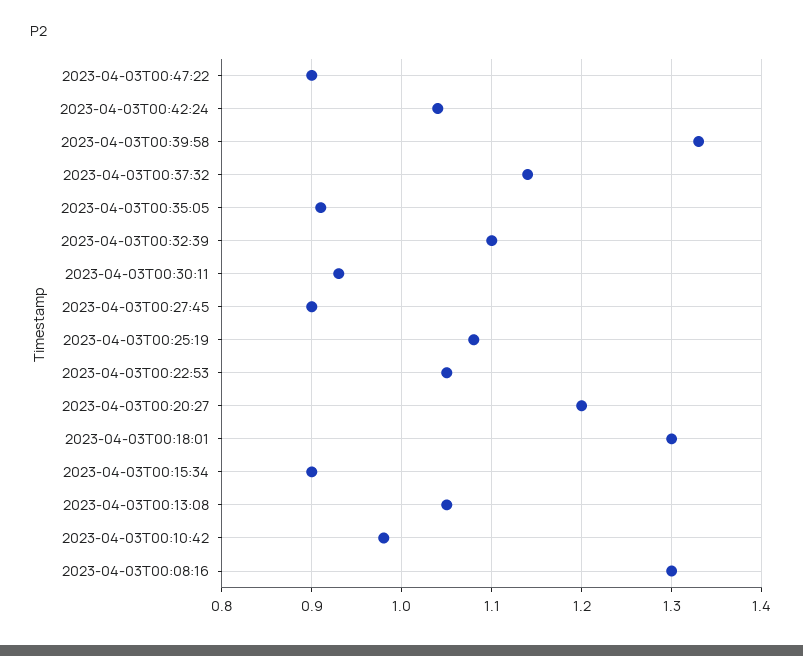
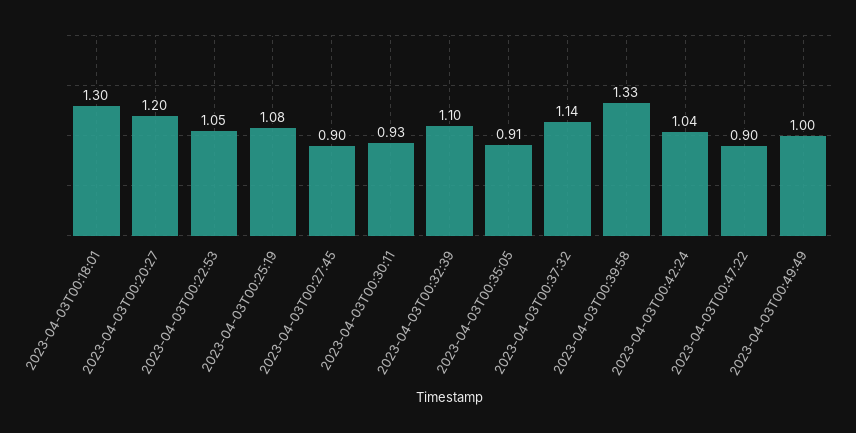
2023-04-03T00:15:34: 0.9 -> none
2023-04-03T00:13:08: 1.05 -> none
2023-04-03T00:10:42: 0.98 -> none
2023-04-03T00:08:16: 1.3 -> none
2023-04-03T00:49:49: none -> 1

